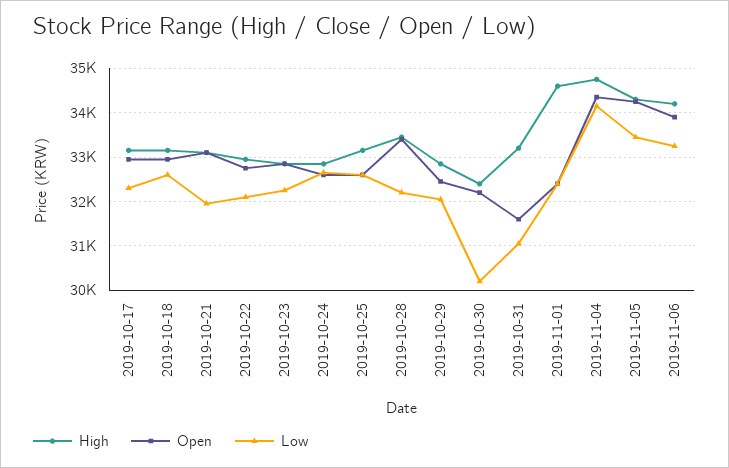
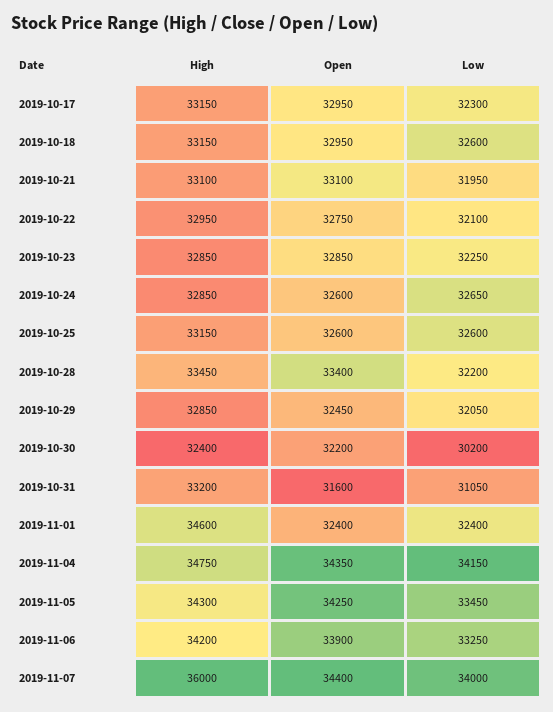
High, 2019-11-07: none -> 36000
Open, 2019-11-07: none -> 34400
Low, 2019-11-07: none -> 34000

